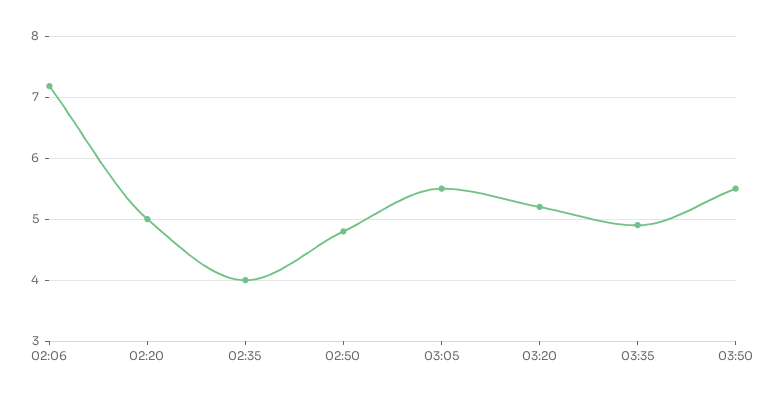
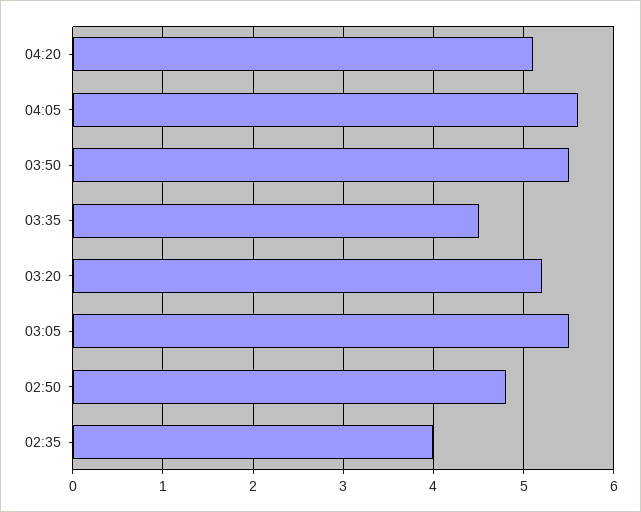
02:06: 7.2 -> none
02:20: 5 -> none
03:35: 4.9 -> 4.5
04:20: none -> 5.1
04:05: none -> 5.6

